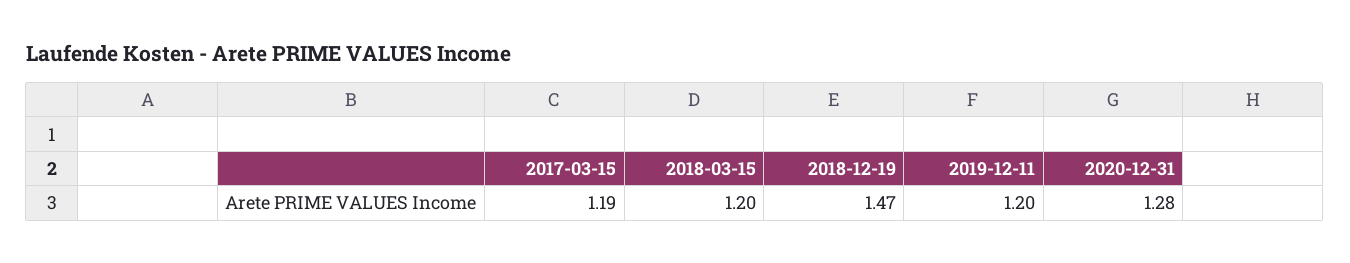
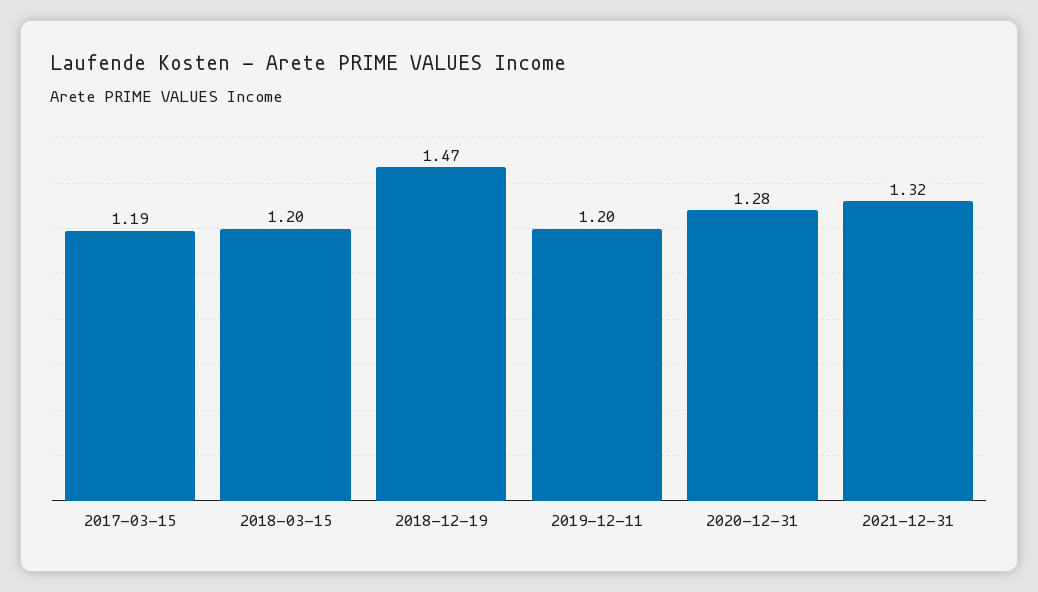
2021-12-31: none -> 1.32

